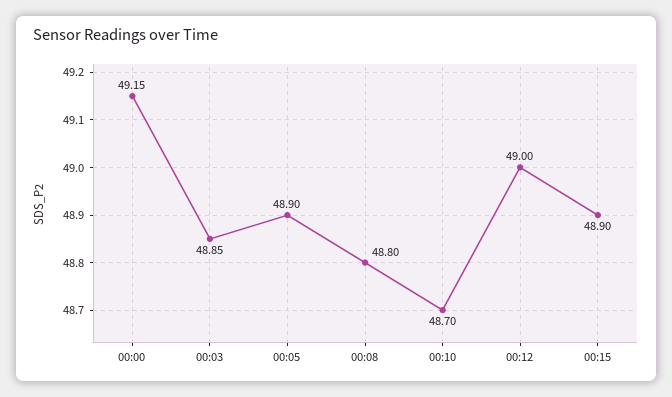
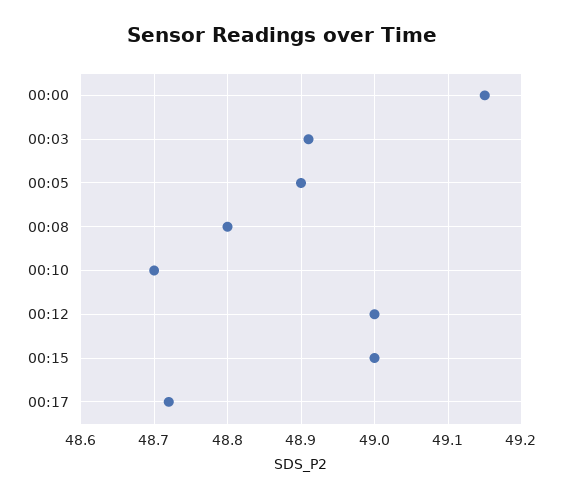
00:03: 48.85 -> 48.91
00:15: 48.9 -> 49
00:17: none -> 48.72

